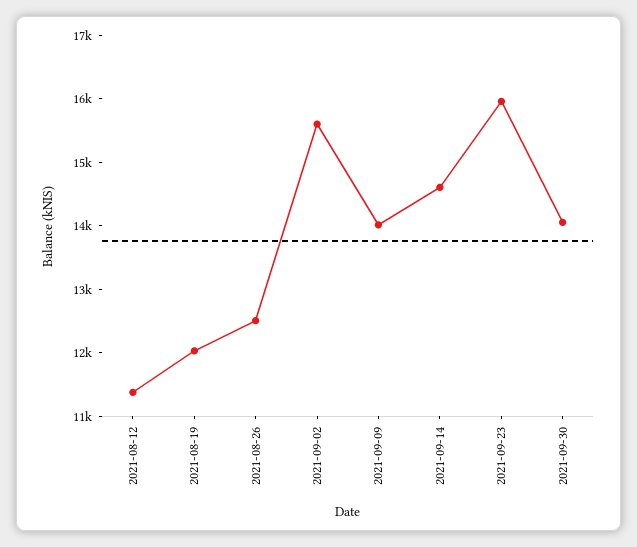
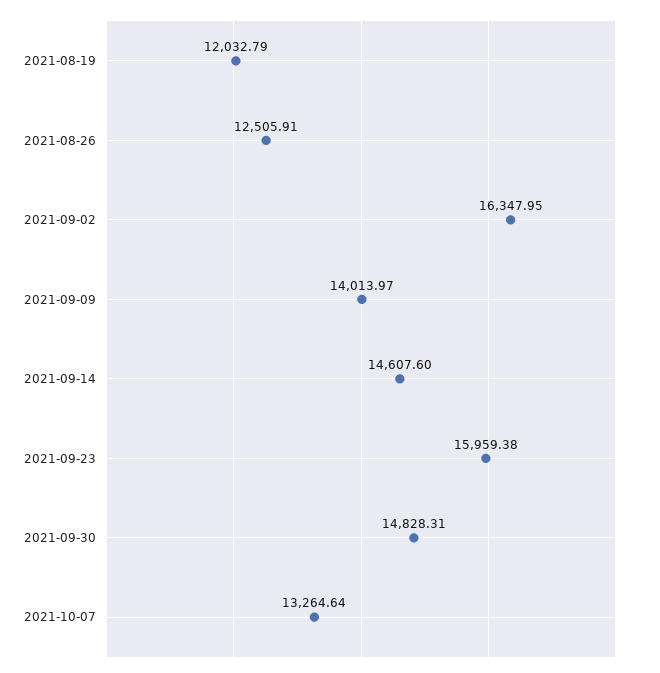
2021-08-12: 11400 -> none
2021-09-02: 15600 -> 16347.95
2021-09-30: 14000 -> 14828.31
2021-10-07: none -> 13264.64

